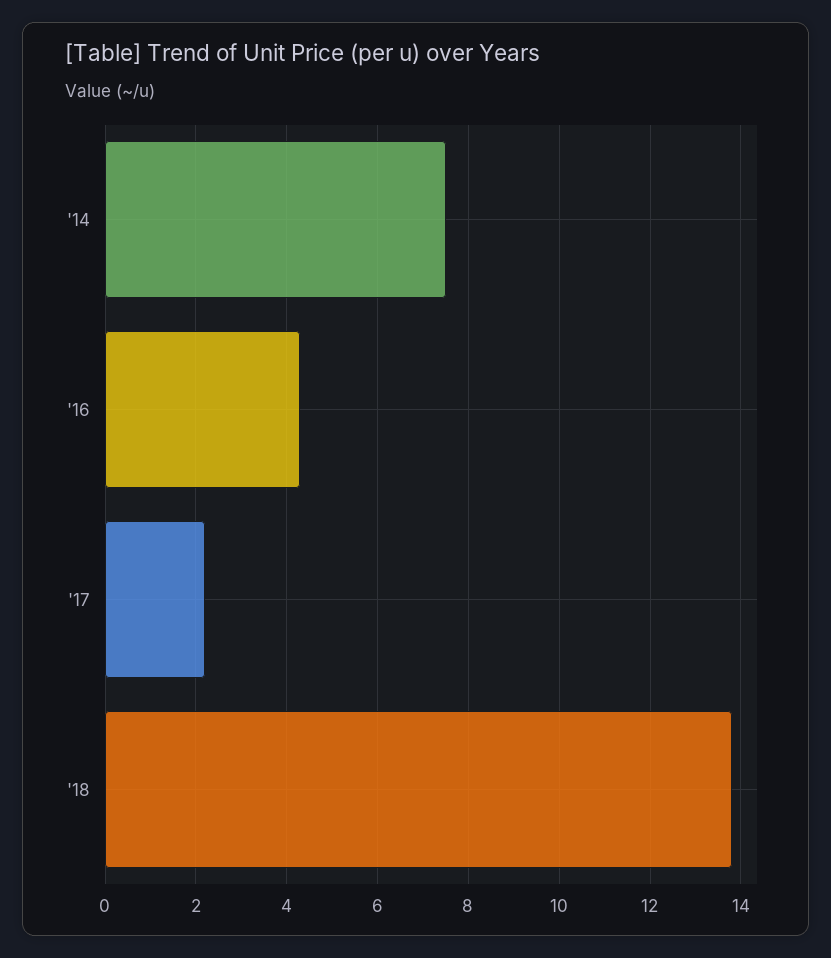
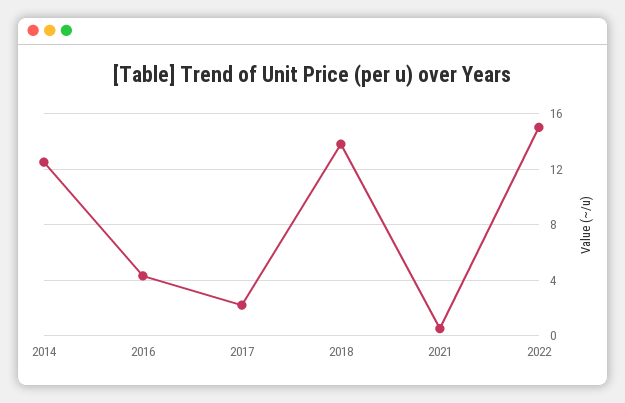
'14: 7.5 -> 12.5
2021: none -> 0.5
2022: none -> 15

